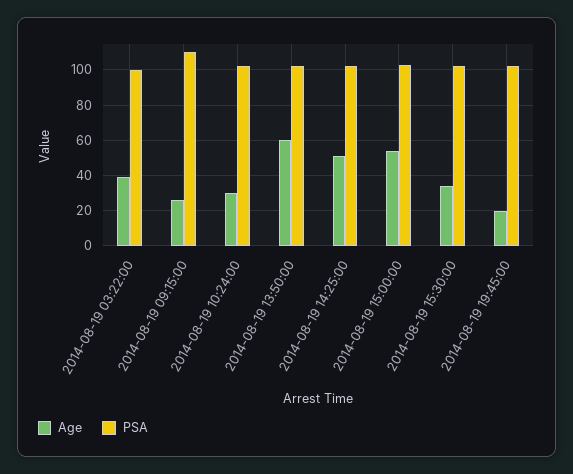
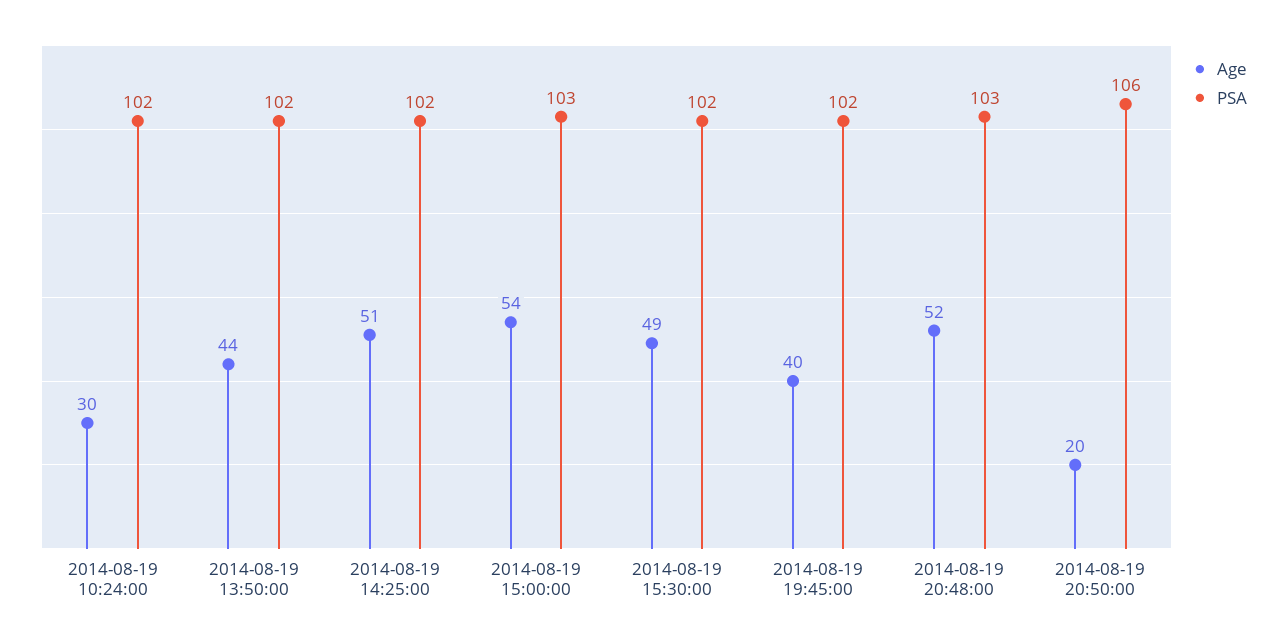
Age, 2014-08-19 03:22:00: 40 -> none
PSA, 2014-08-19 03:22:00: 100 -> none
Age, 2014-08-19 09:15:00: 25 -> none
PSA, 2014-08-19 09:15:00: 110 -> none
Age, 2014-08-19 13:50:00: 60 -> 44
Age, 2014-08-19 15:30:00: 35 -> 49
Age, 2014-08-19 19:45:00: 20 -> 40
Age, 2014-08-19 20:48:00: none -> 52
PSA, 2014-08-19 20:48:00: none -> 103
Age, 2014-08-19 20:50:00: none -> 20
PSA, 2014-08-19 20:50:00: none -> 106

